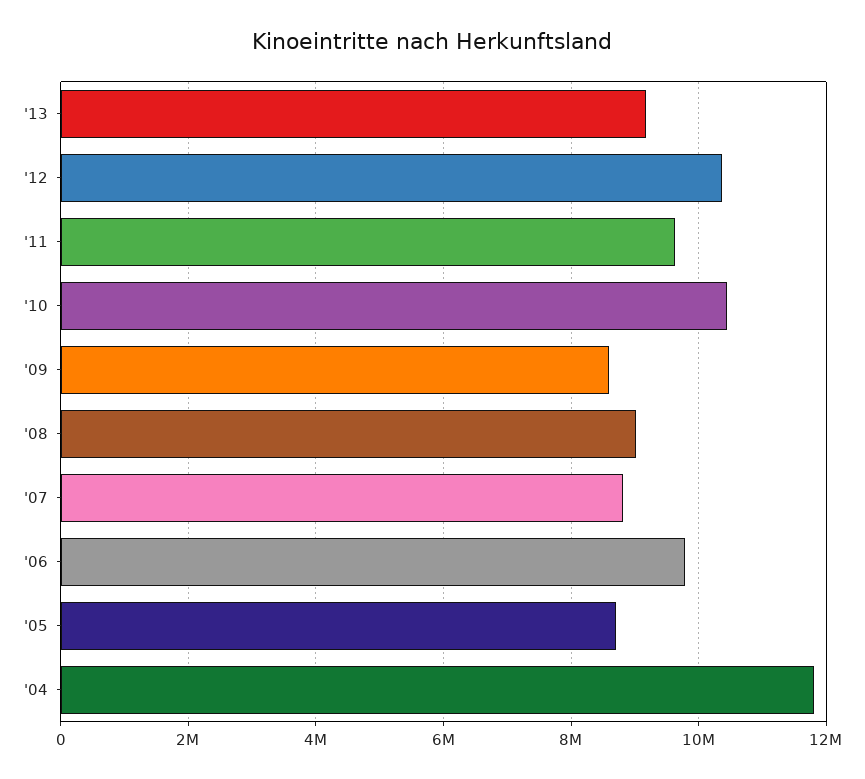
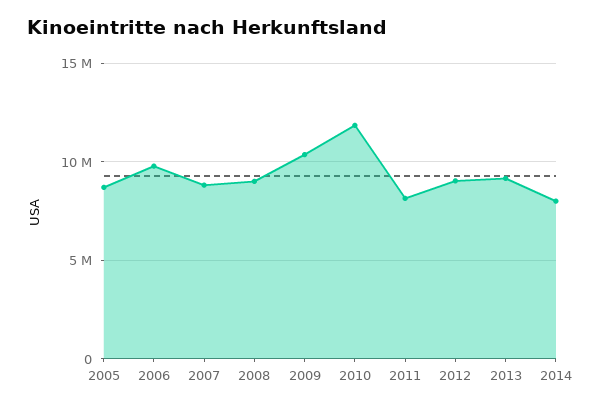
'12: 10400000 -> 9000000
'11: 9600000 -> 8000000
'10: 10400000 -> 12000000
'09: 8600000 -> 10500000
'04: 11800000 -> none
2014: none -> 8000000

